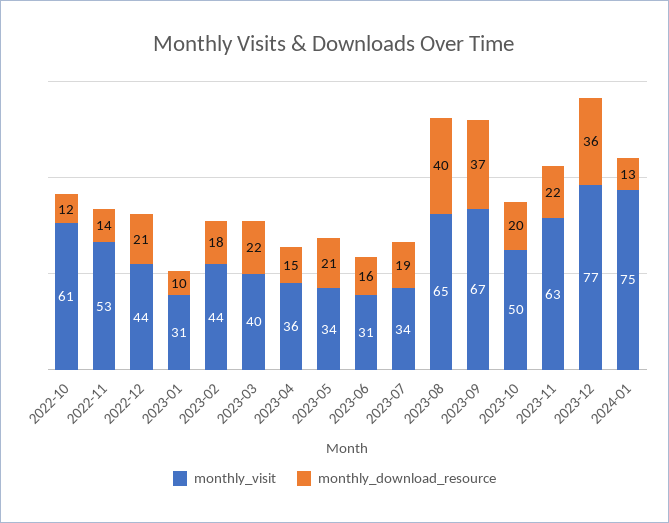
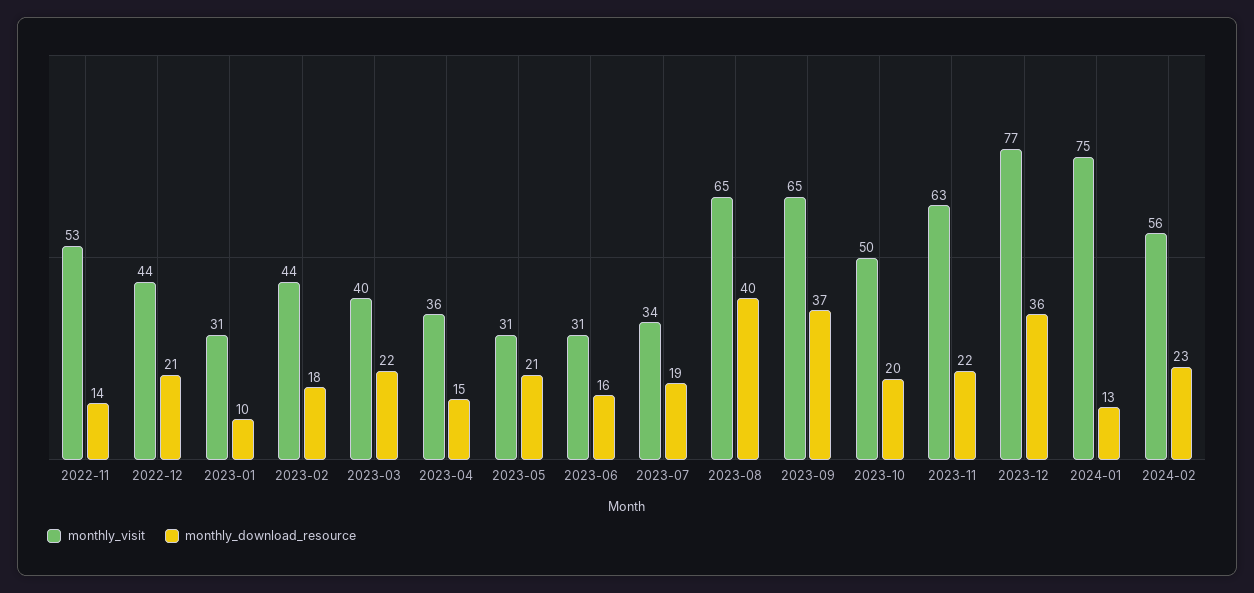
monthly_visit, 2022-10: 61 -> none
monthly_download_resource, 2022-10: 12 -> none
monthly_visit, 2023-05: 34 -> 31
monthly_visit, 2023-09: 67 -> 65
monthly_visit, 2024-02: none -> 56
monthly_download_resource, 2024-02: none -> 23

